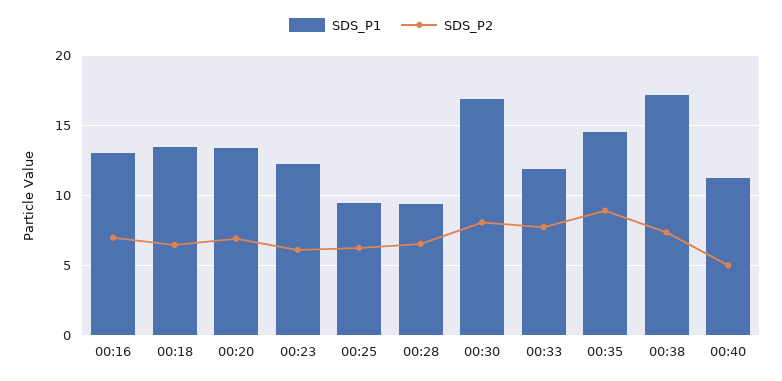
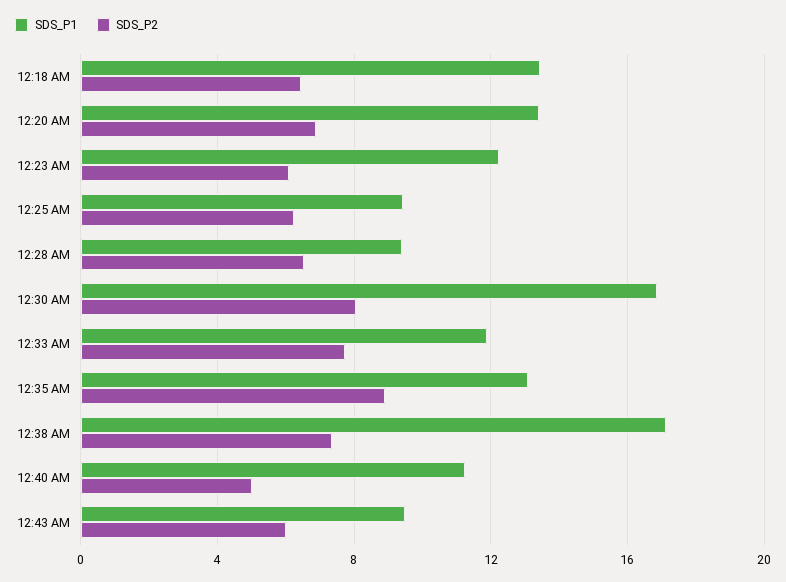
SDS_P1, 00:16: 13 -> none
SDS_P2, 00:16: 7 -> none
SDS_P1, 00:35: 14.5 -> 13
SDS_P1, 12:43 AM: none -> 9.5
SDS_P2, 12:43 AM: none -> 6

